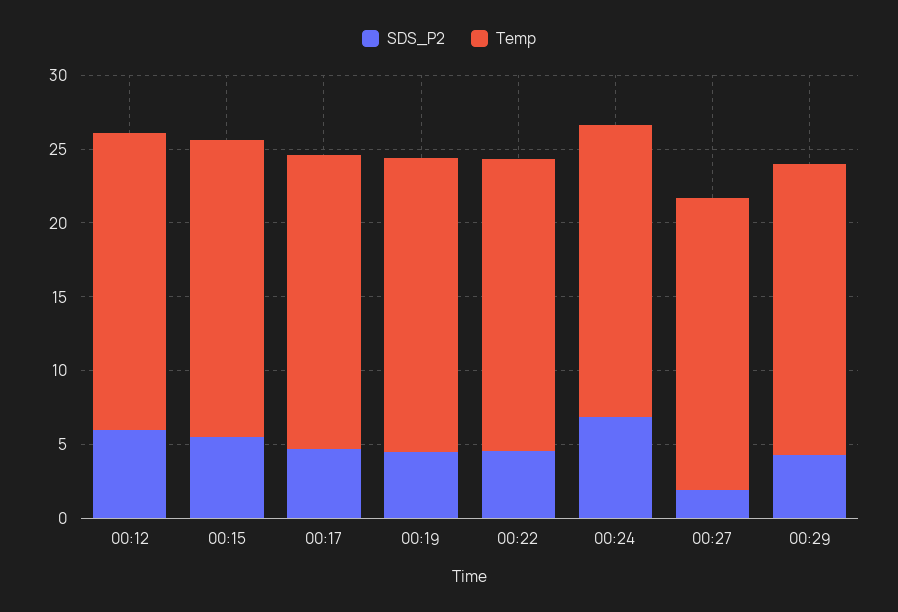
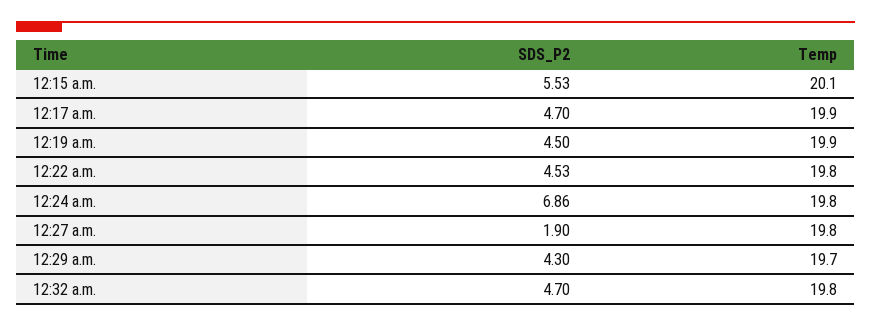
SDS_P2, 00:12: 6 -> none
Temp, 00:12: 20 -> none
SDS_P2, 12:32 a.m.: none -> 4.7
Temp, 12:32 a.m.: none -> 19.8

